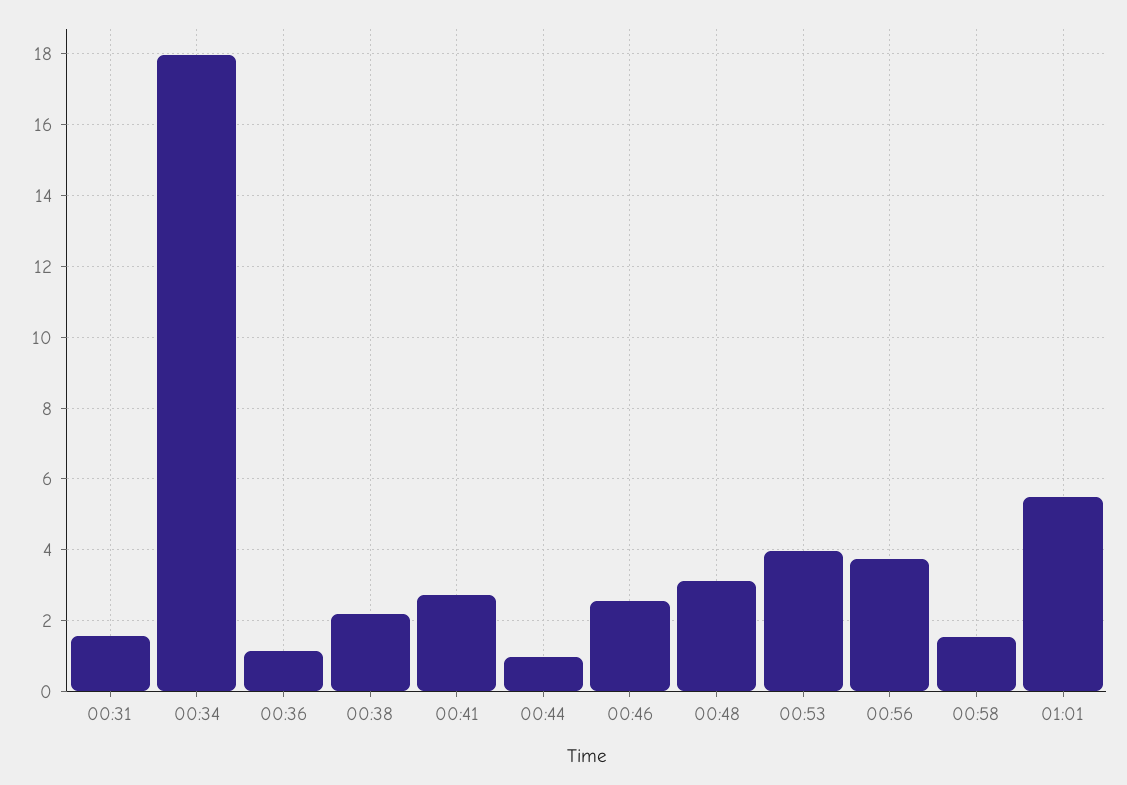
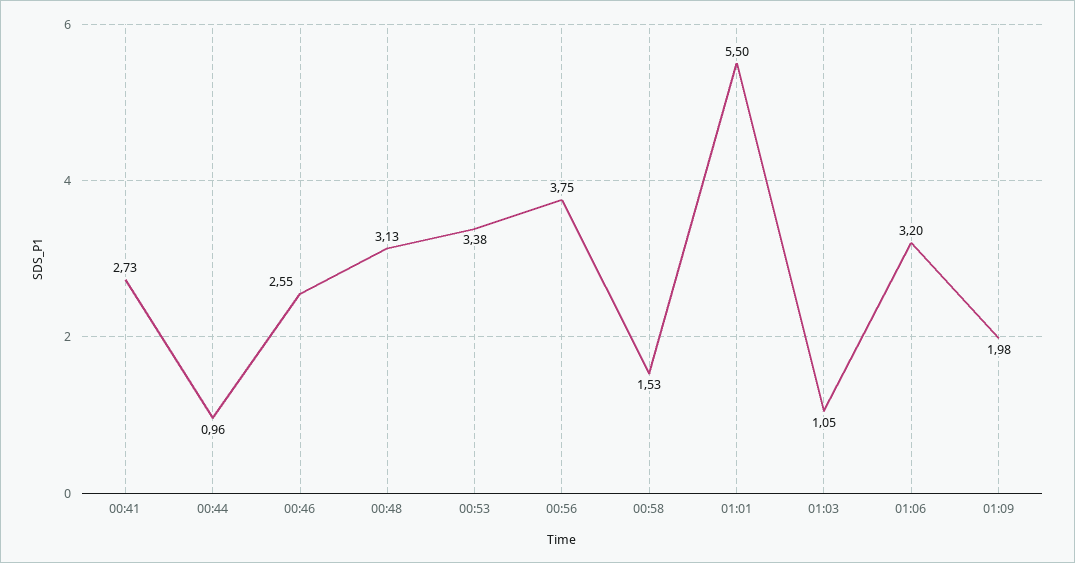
00:31: 1.6 -> none
00:34: 18 -> none
00:36: 1.2 -> none
00:38: 2.2 -> none
00:53: 4 -> 3.38
01:03: none -> 1.05
01:06: none -> 3.2
01:09: none -> 1.98

